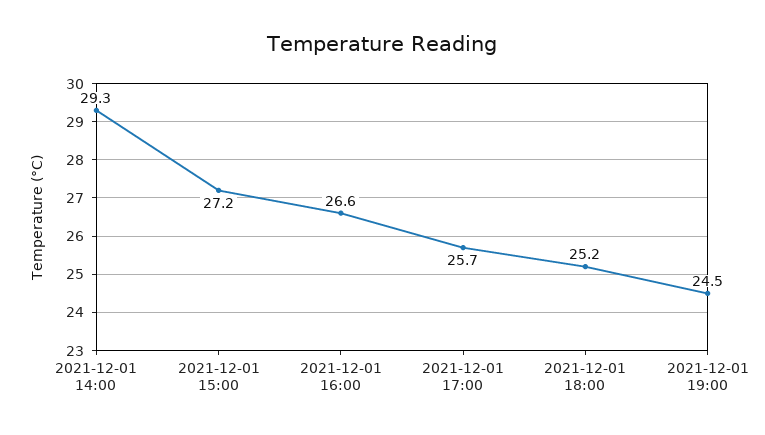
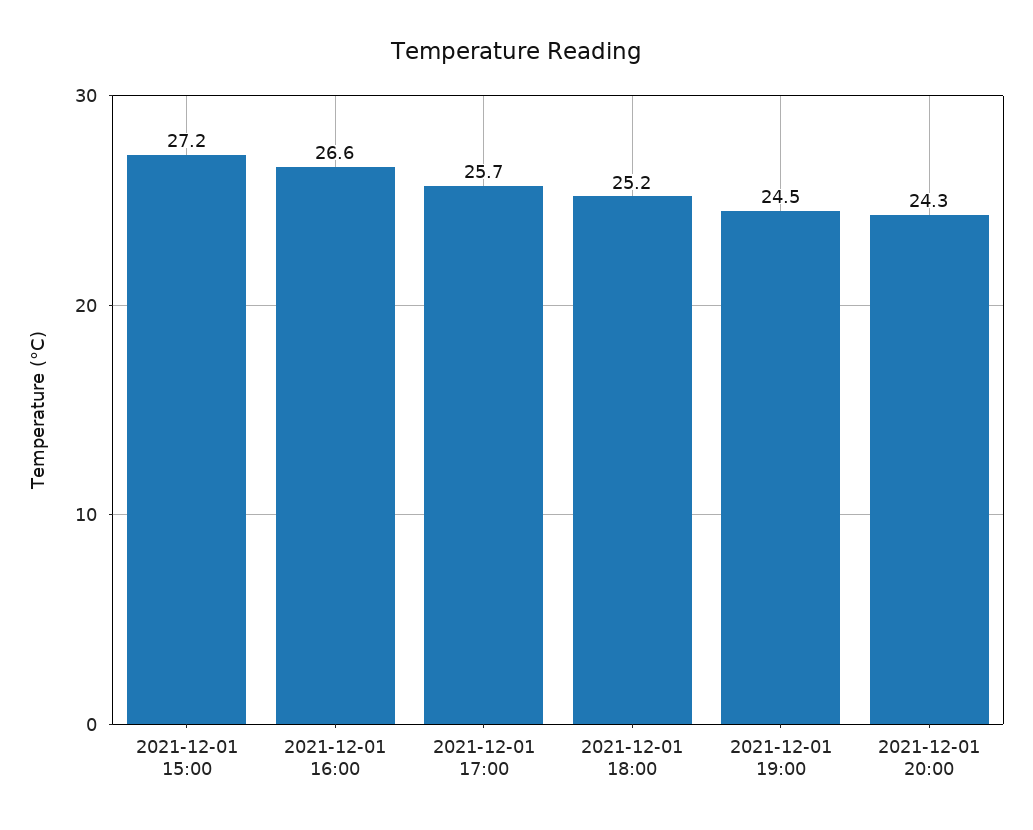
2021-12-01 14:00: 29.3 -> none
2021-12-01 20:00: none -> 24.3

